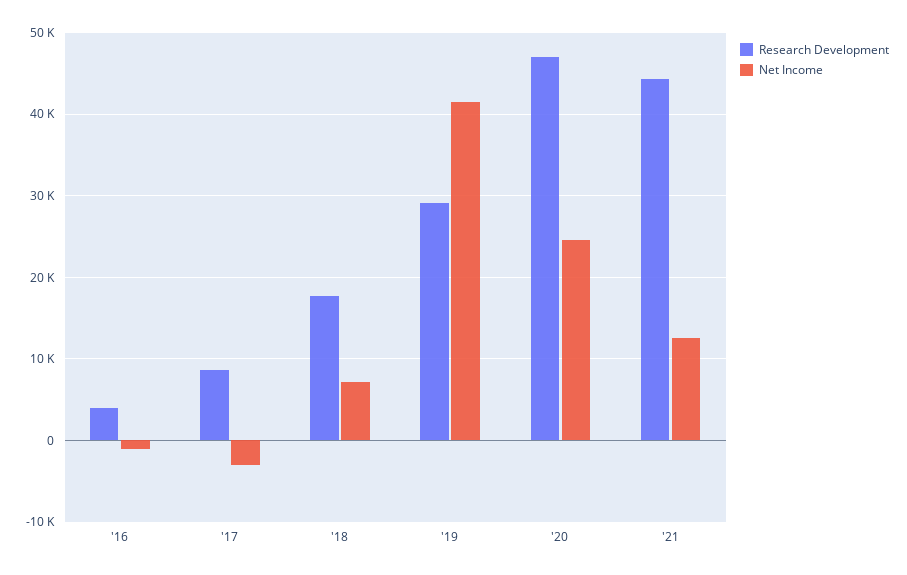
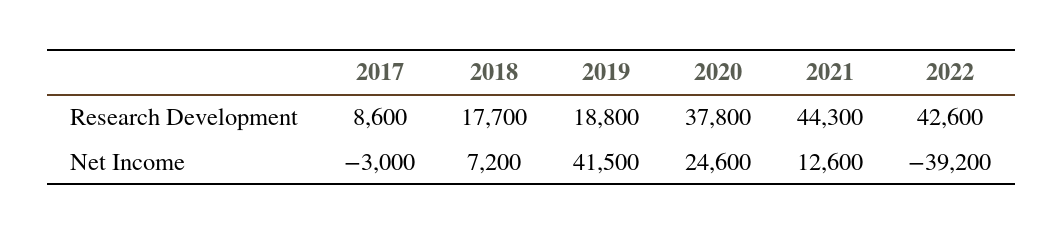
Research Development, '16: 4000 -> none
Net Income, '16: -1000 -> none
Research Development, '19: 29000 -> 18800
Research Development, '20: 47000 -> 37800
Research Development, 2022: none -> 42600
Net Income, 2022: none -> -39200

